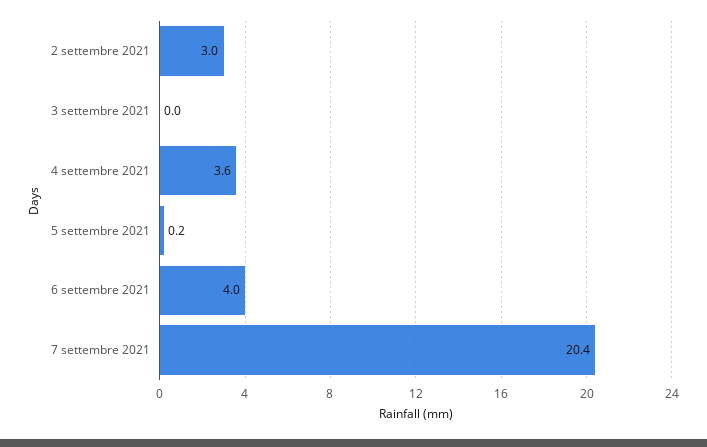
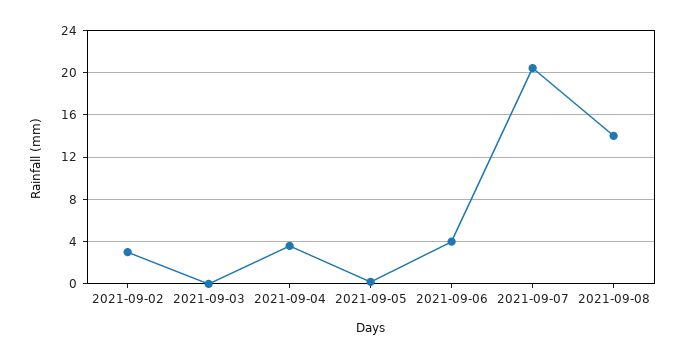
2021-09-08: none -> 14

